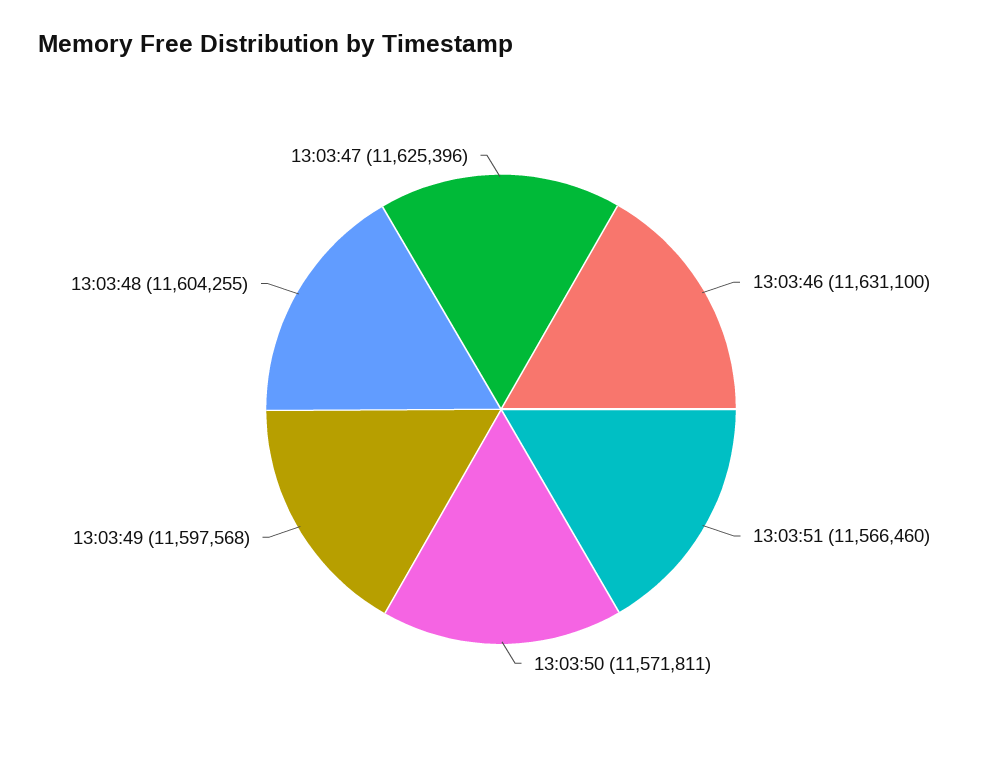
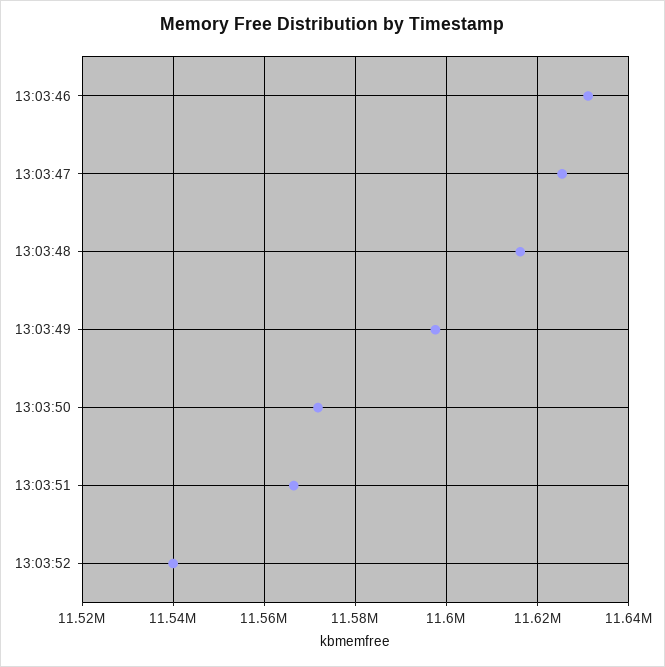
13:03:48: 11604255 -> 11616000
13:03:52: none -> 11540000

